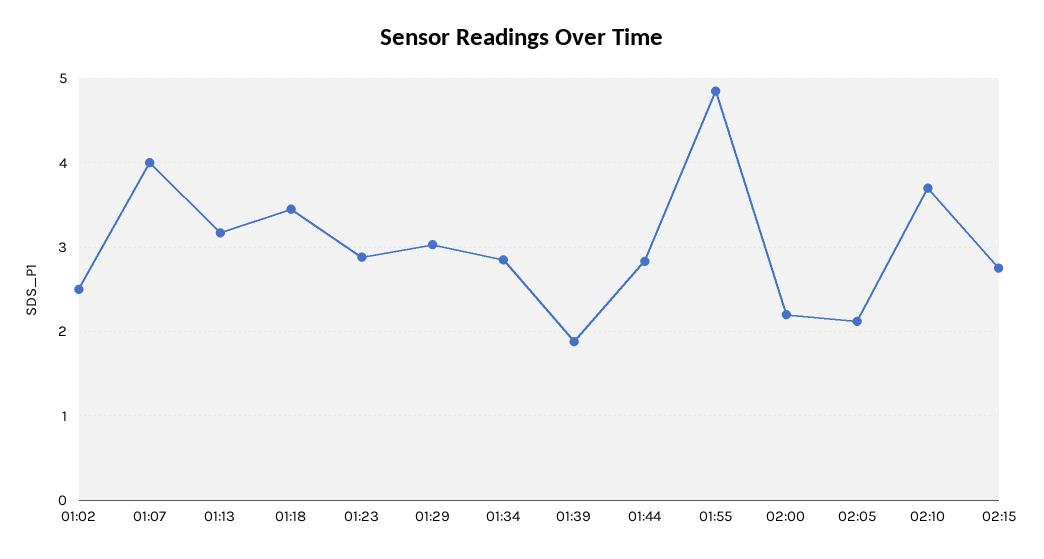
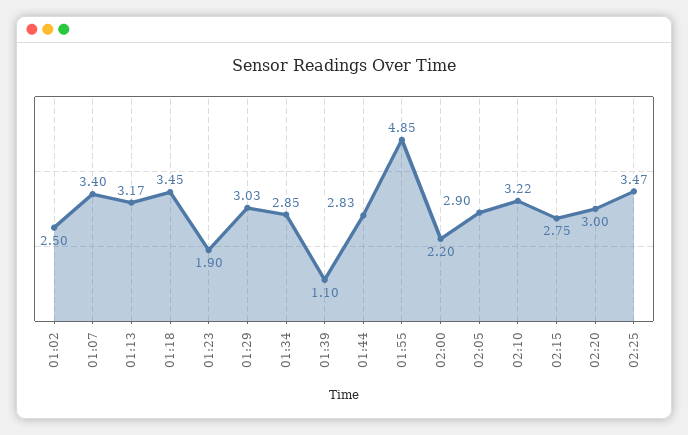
01:07: 4 -> 3.4
01:23: 2.9 -> 1.9
01:39: 1.9 -> 1.1
02:05: 2.1 -> 2.9
02:10: 3.7 -> 3.22
02:20: none -> 3
02:25: none -> 3.47

